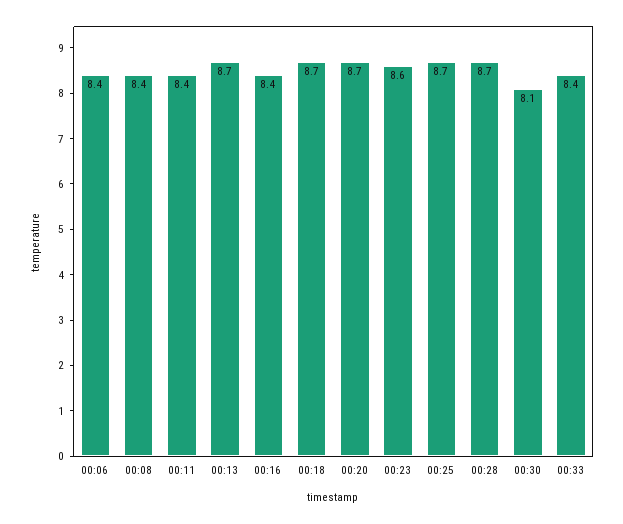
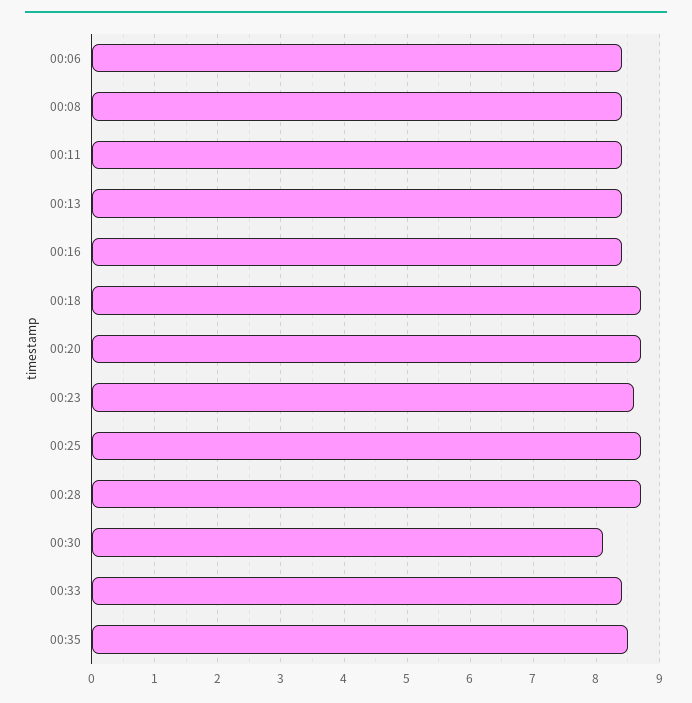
00:13: 8.7 -> 8.4
00:35: none -> 8.5

